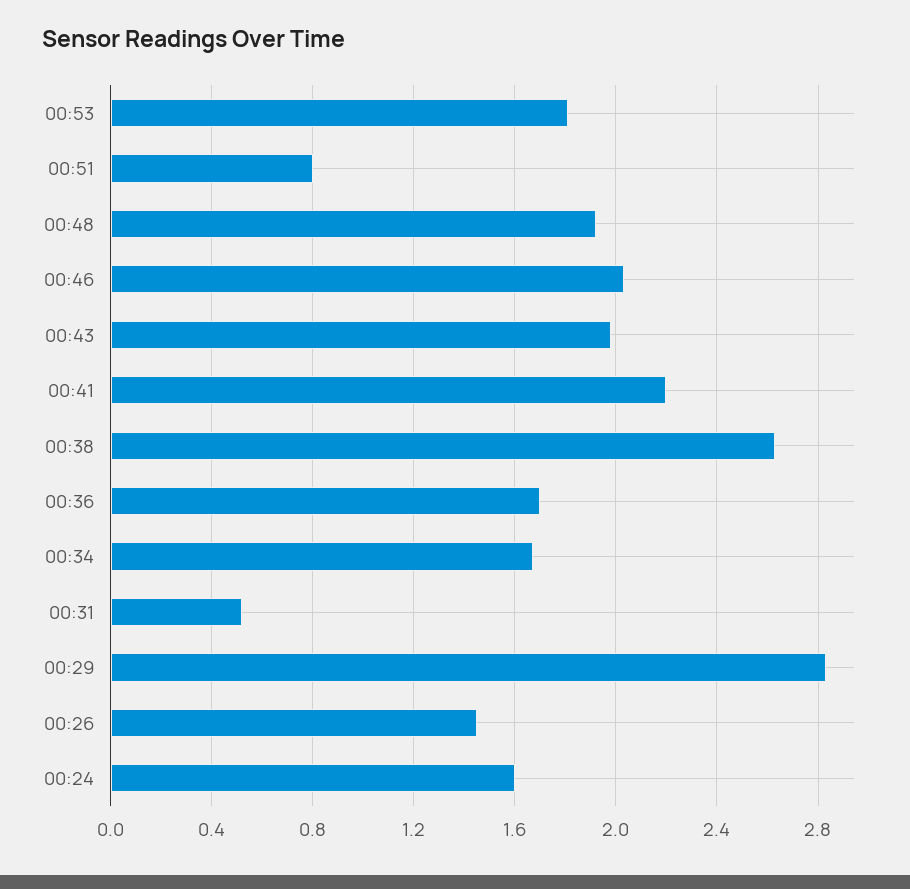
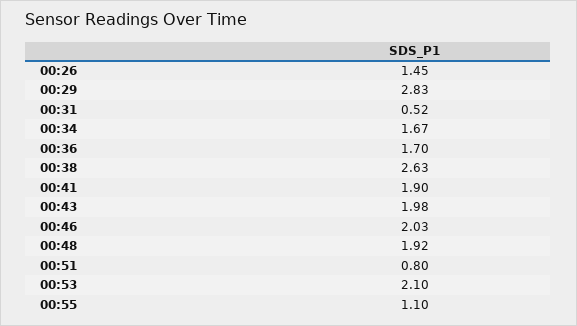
00:53: 1.8 -> 2.1
00:41: 2.2 -> 1.9
00:24: 1.6 -> none
00:55: none -> 1.1

